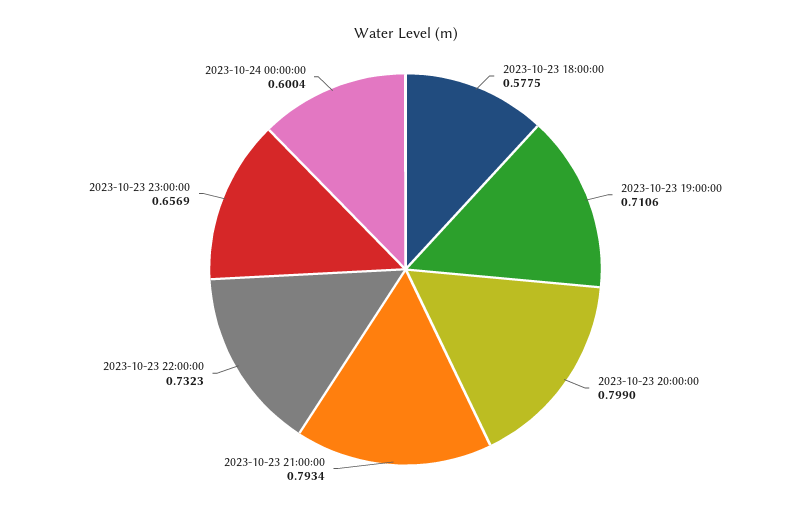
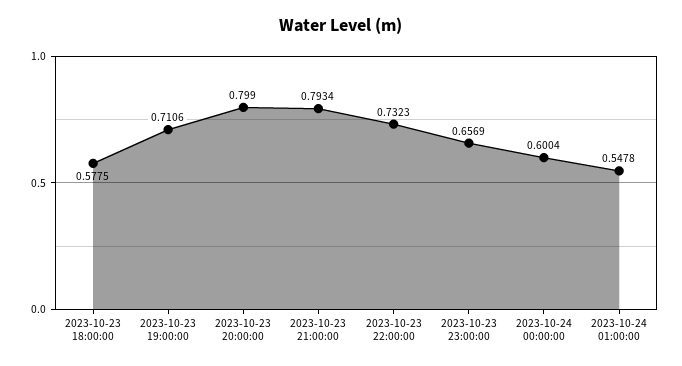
2023-10-24 01:00:00: none -> 0.5478

